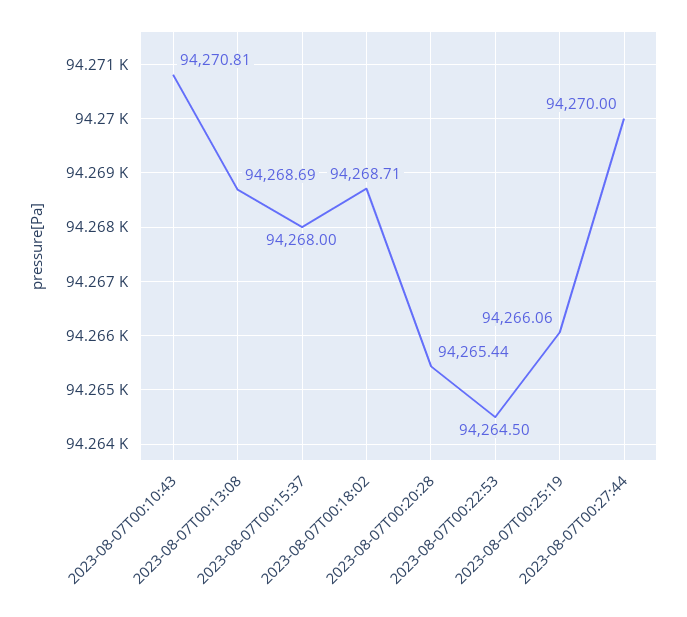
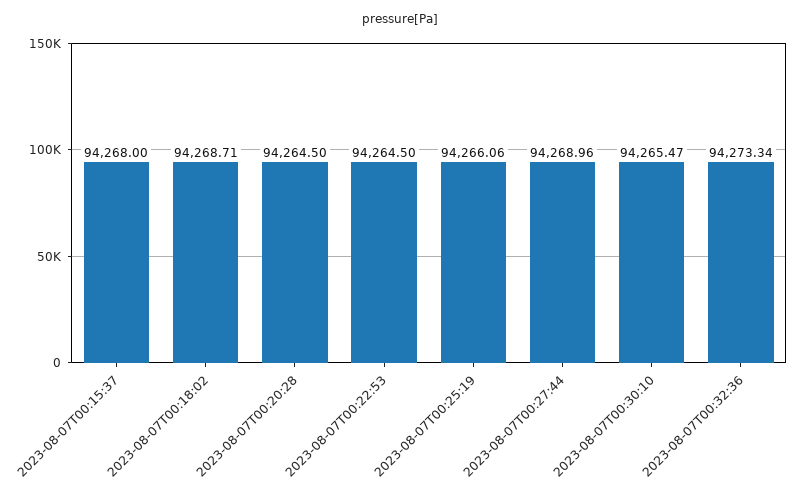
2023-08-07T00:10:43: 94270.81 -> none
2023-08-07T00:13:08: 94268.69 -> none
2023-08-07T00:20:28: 94265.44 -> 94264.5
2023-08-07T00:27:44: 94270 -> 94268.96
2023-08-07T00:30:10: none -> 94265.47
2023-08-07T00:32:36: none -> 94273.34

